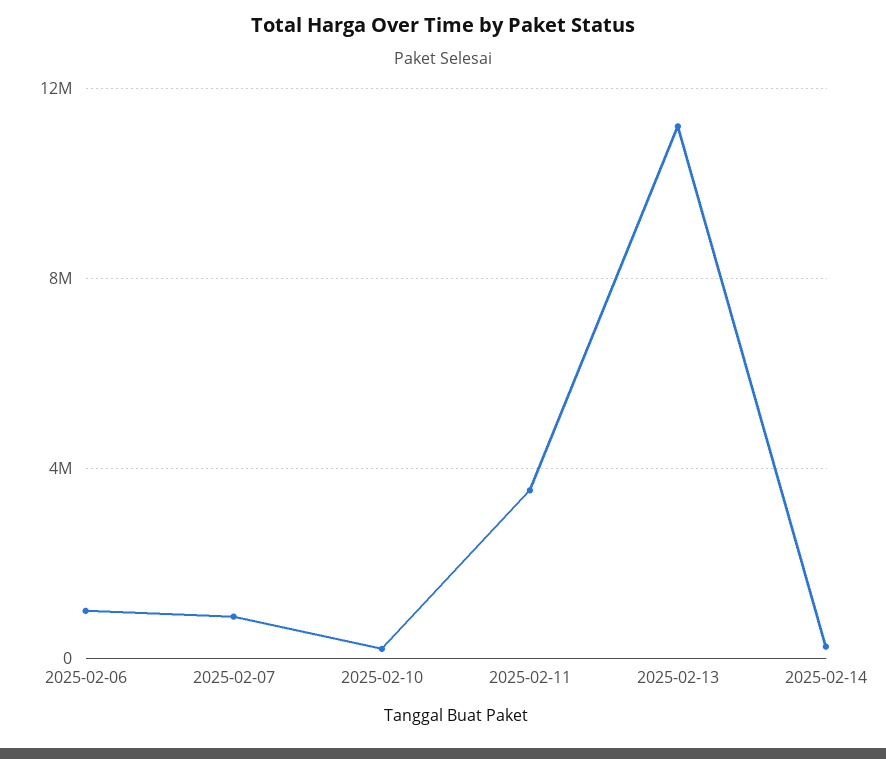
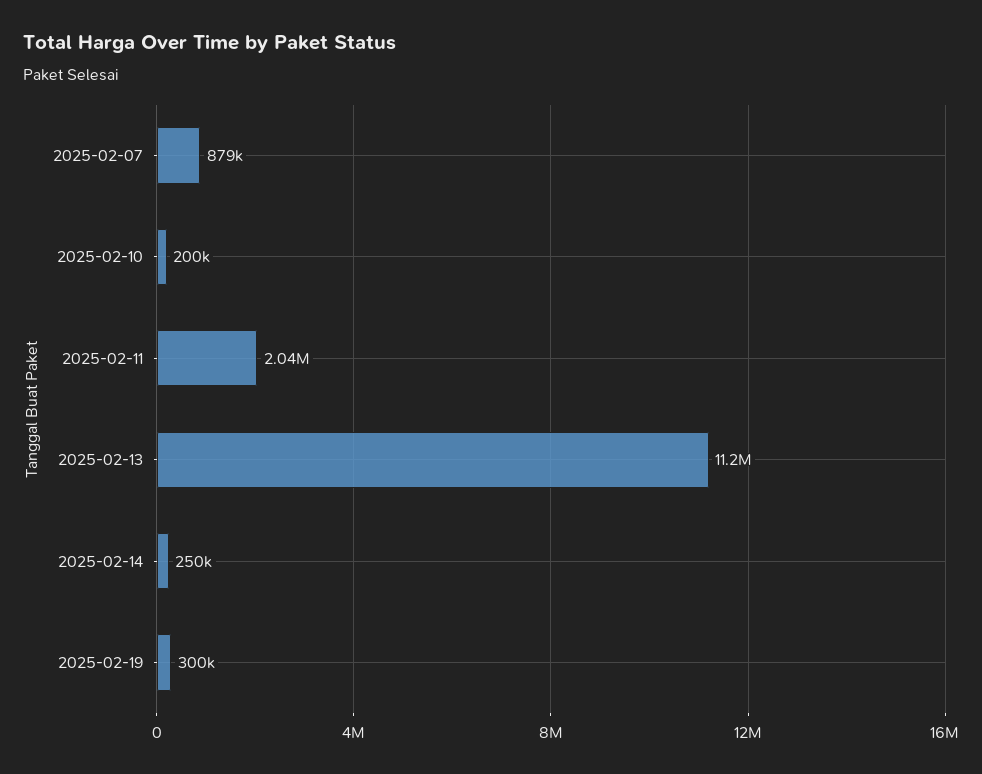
2025-02-06: 1000000 -> none
2025-02-11: 3500000 -> 2040000
2025-02-19: none -> 300000

